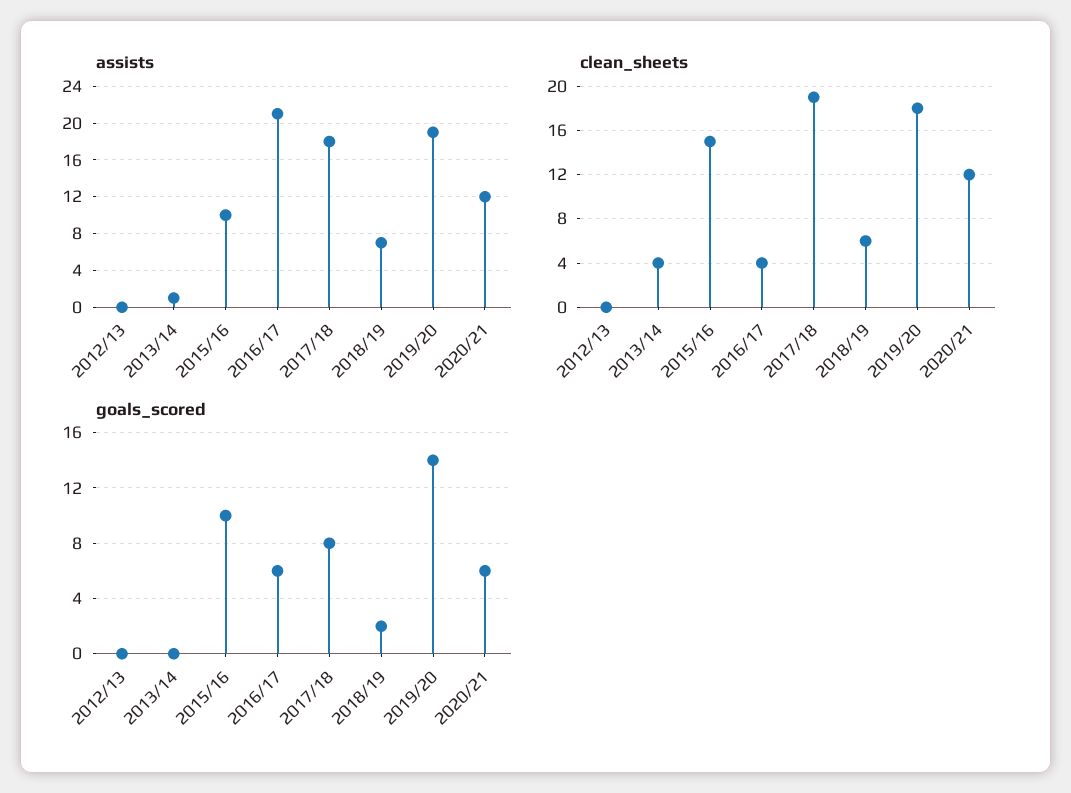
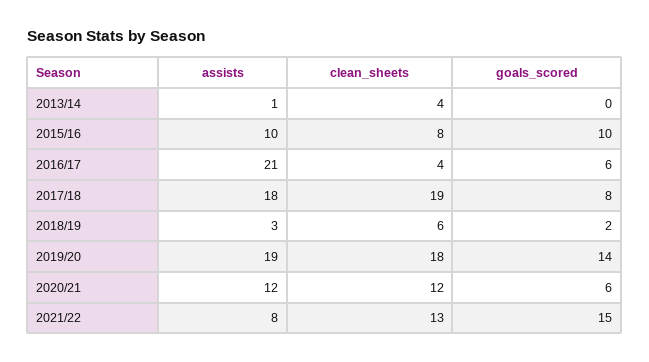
assists, 2012/13: 0 -> none
assists, 2018/19: 7 -> 3
clean_sheets, 2012/13: 0 -> none
clean_sheets, 2015/16: 15 -> 8
goals_scored, 2012/13: 0 -> none
assists, 2021/22: none -> 8
clean_sheets, 2021/22: none -> 13
goals_scored, 2021/22: none -> 15

